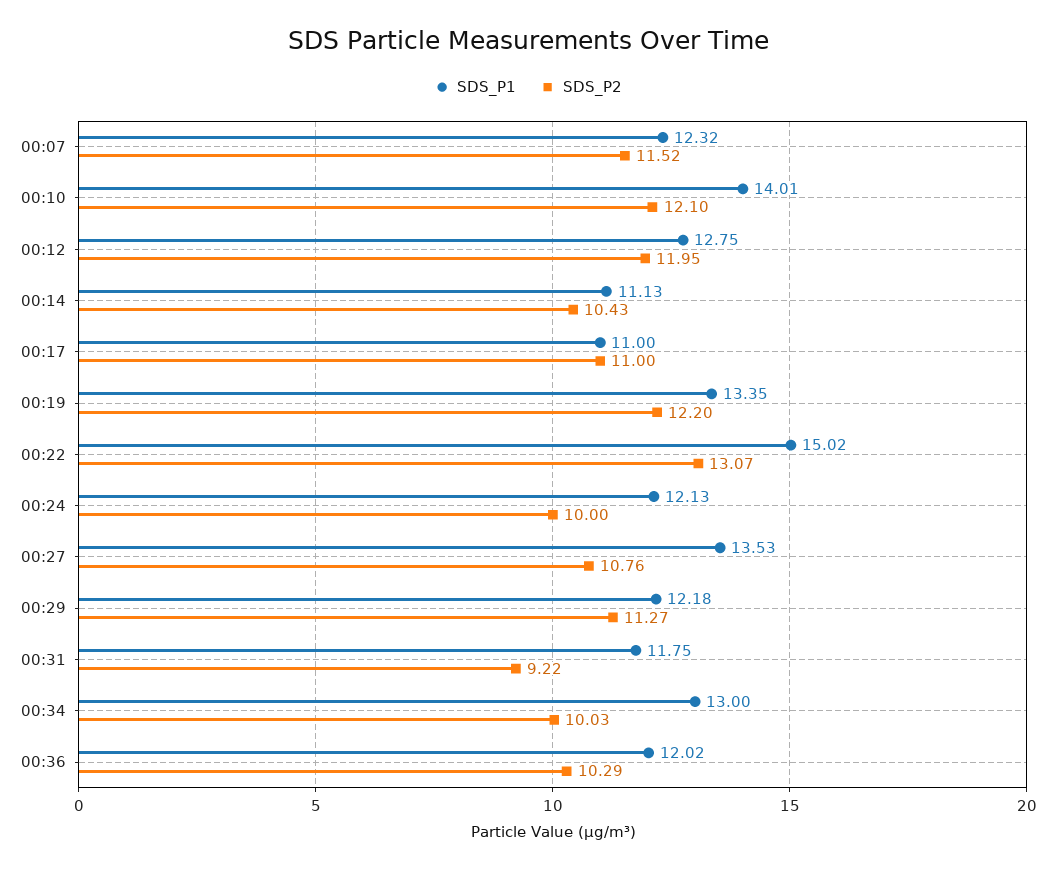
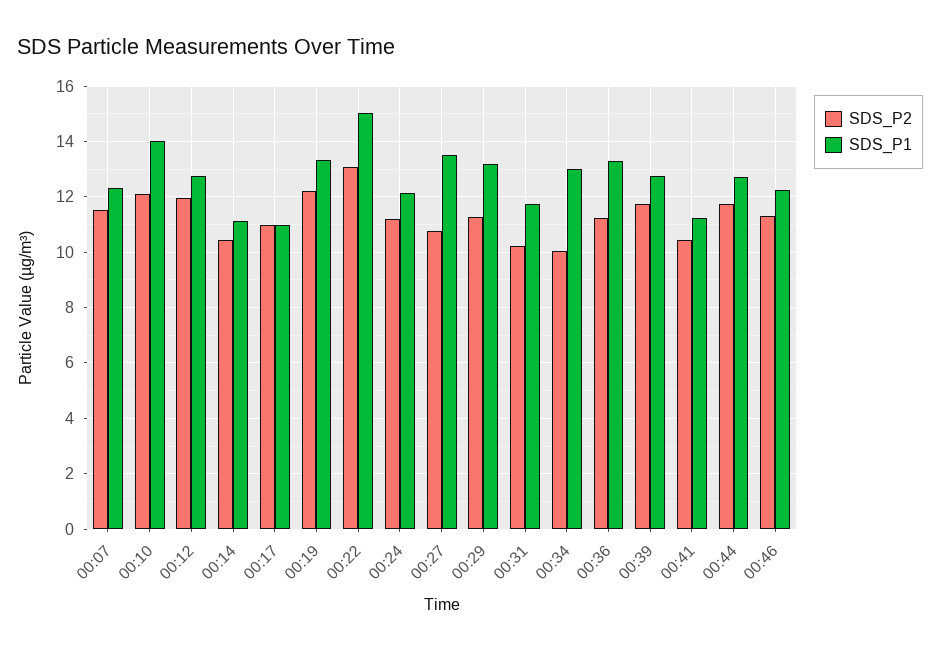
SDS_P2, 00:24: 10 -> 11.25
SDS_P1, 00:29: 12.18 -> 13.25
SDS_P2, 00:31: 9.22 -> 10.25
SDS_P1, 00:36: 12.02 -> 13.25
SDS_P2, 00:36: 10.29 -> 11.25
SDS_P2, 00:39: none -> 11.75
SDS_P1, 00:39: none -> 12.75
SDS_P2, 00:41: none -> 10.5
SDS_P1, 00:41: none -> 11.25
SDS_P2, 00:44: none -> 11.75
SDS_P1, 00:44: none -> 12.75
SDS_P2, 00:46: none -> 11.25
SDS_P1, 00:46: none -> 12.25

